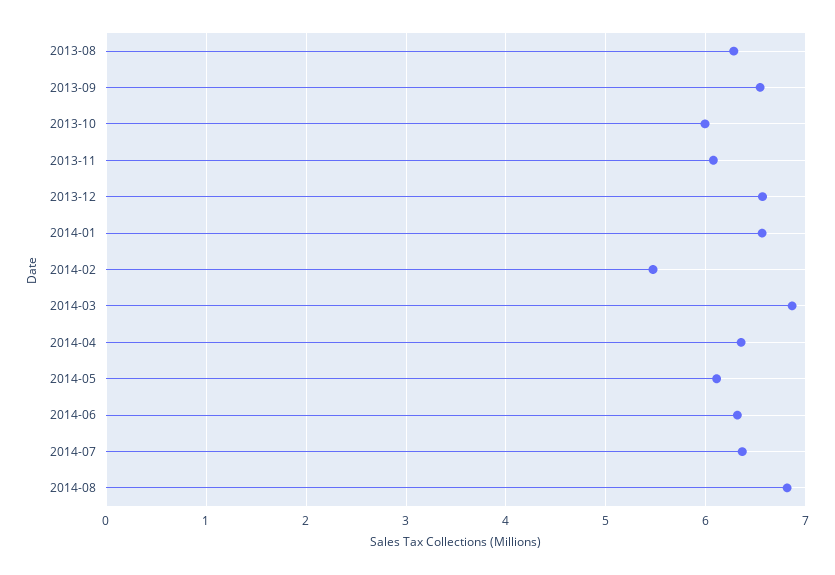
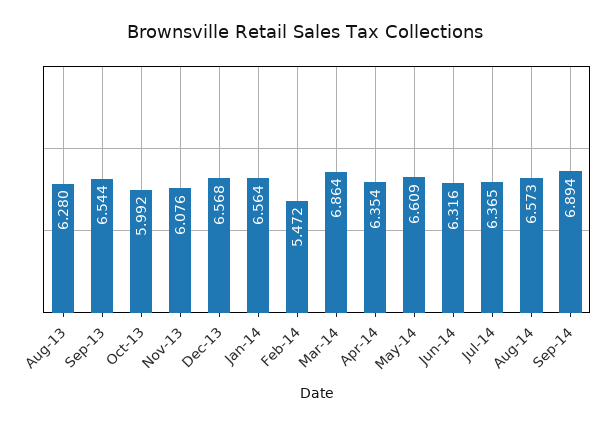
2014-05: 6.1 -> 6.609
2014-08: 6.8 -> 6.573
Sep-14: none -> 6.894

